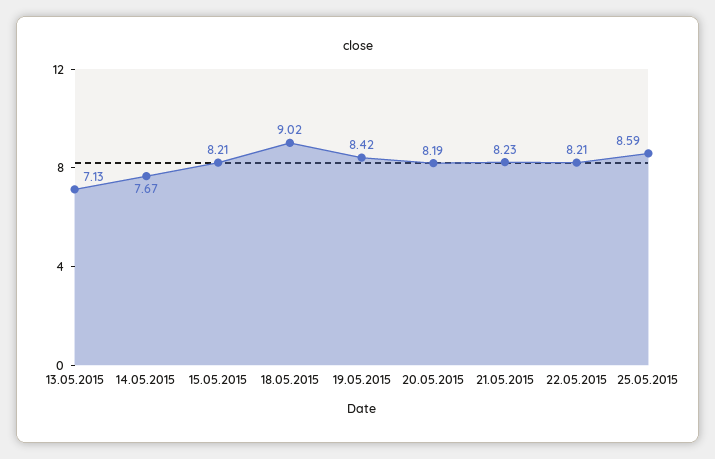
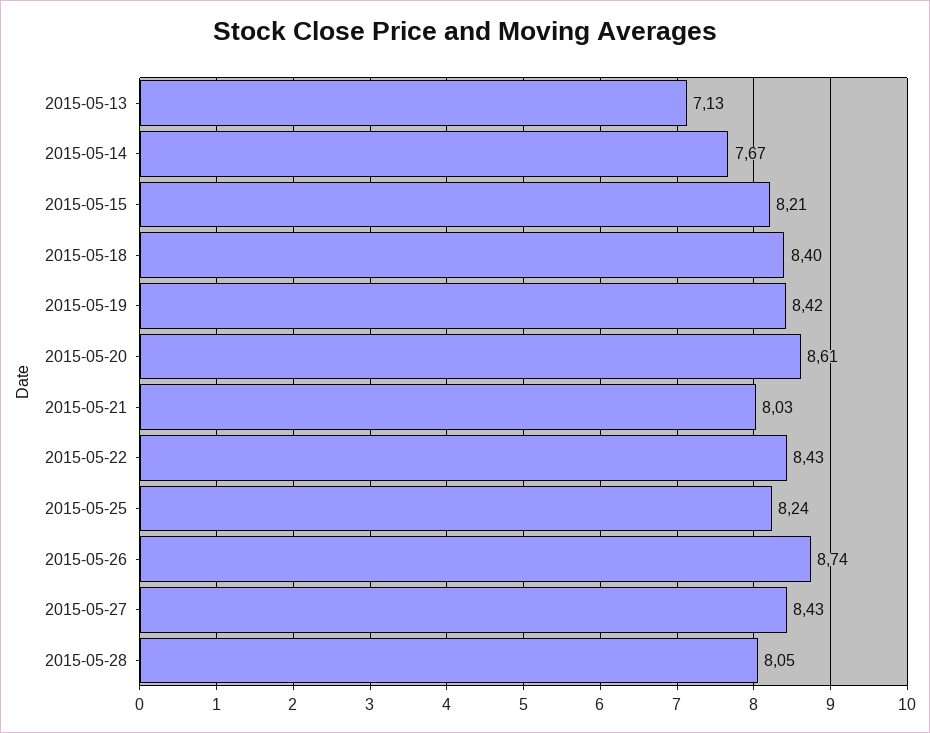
18.05.2015: 9.02 -> 8.4
20.05.2015: 8.19 -> 8.61
21.05.2015: 8.23 -> 8.03
22.05.2015: 8.21 -> 8.43
25.05.2015: 8.59 -> 8.24
2015-05-26: none -> 8.74
2015-05-27: none -> 8.43
2015-05-28: none -> 8.05

